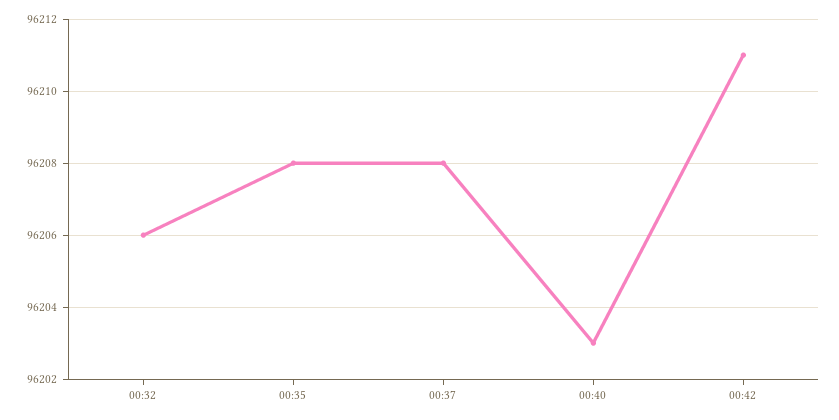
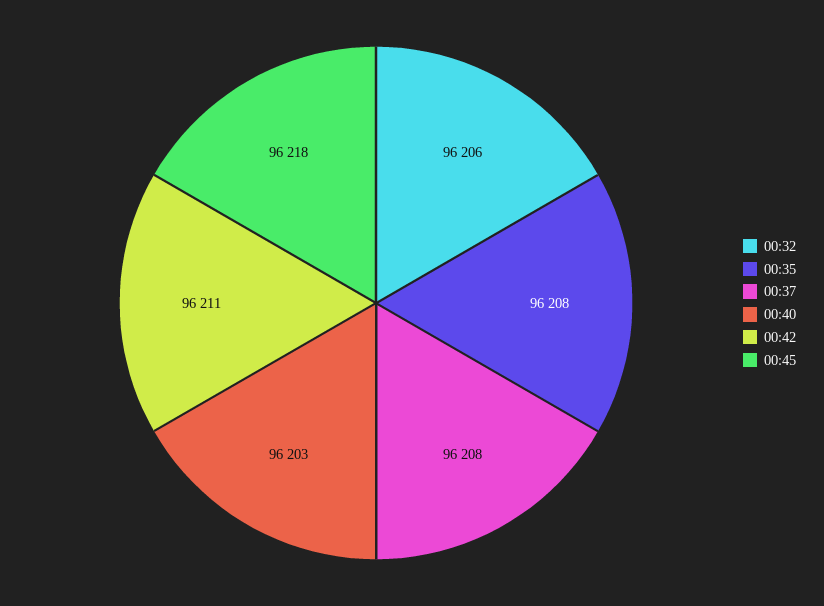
00:45: none -> 96218

